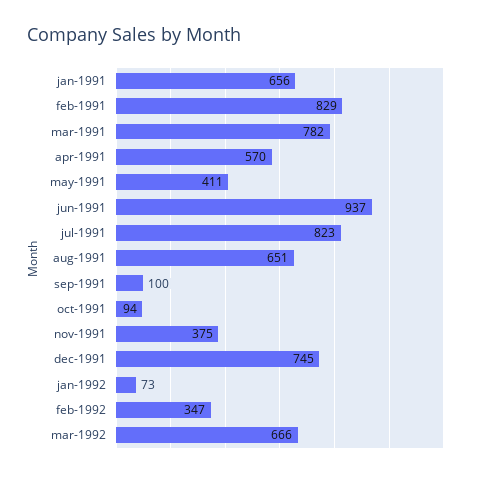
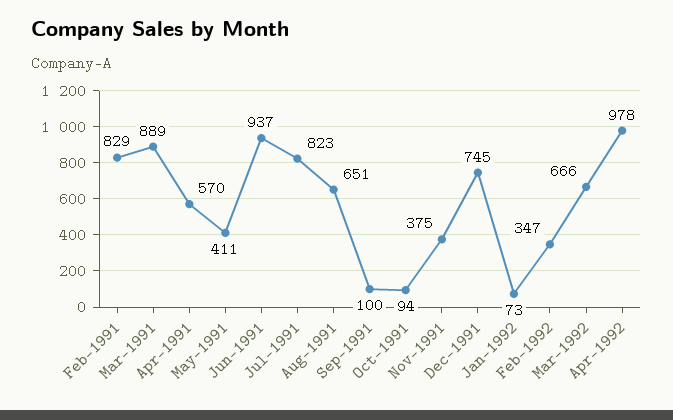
jan-1991: 656 -> none
mar-1991: 782 -> 889
Apr-1992: none -> 978

